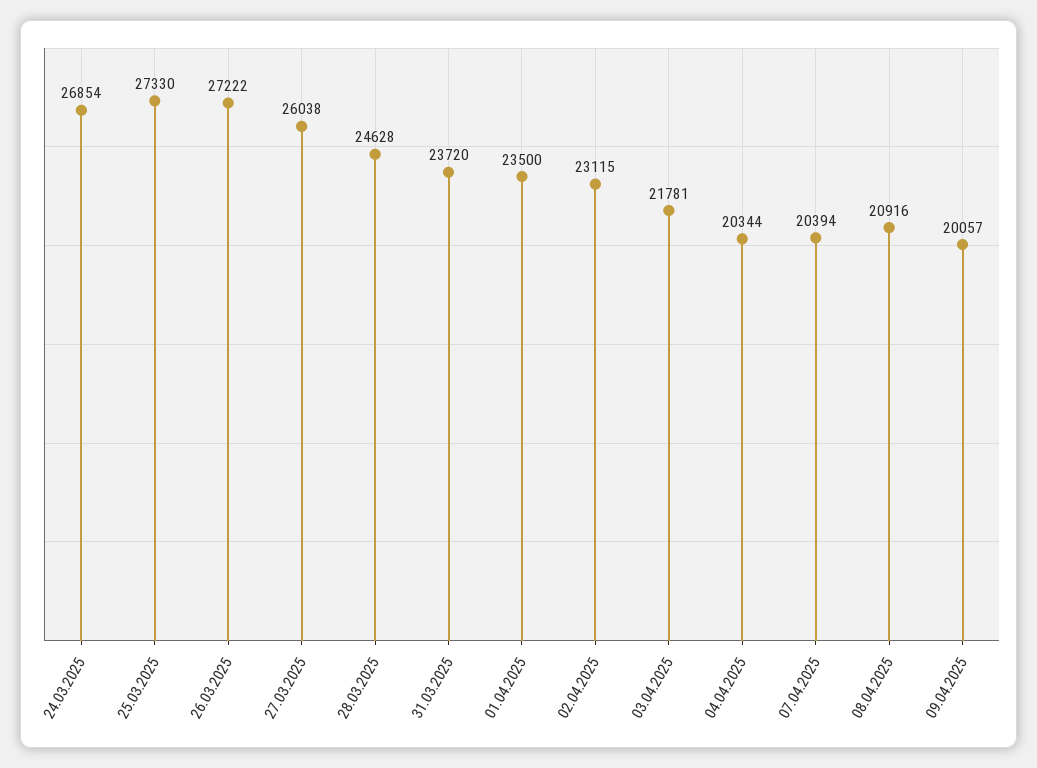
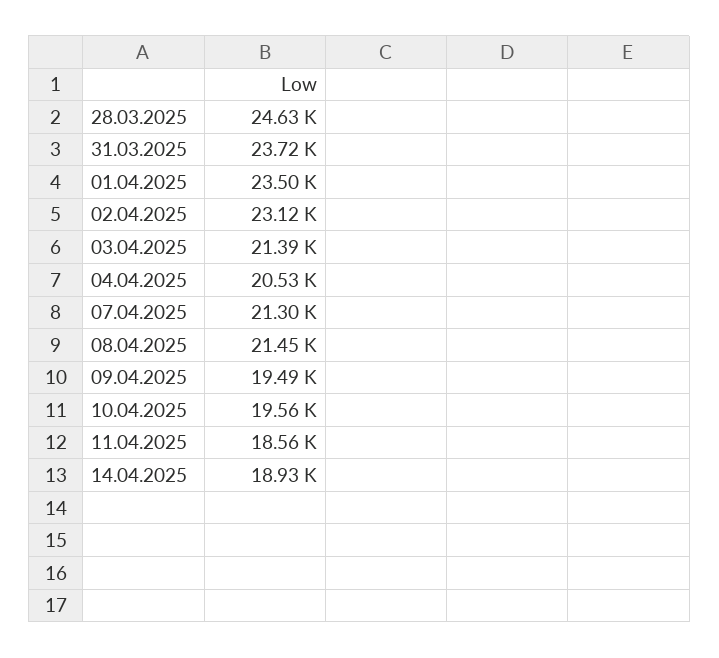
24.03.2025: 26854 -> none
25.03.2025: 27330 -> none
26.03.2025: 27222 -> none
27.03.2025: 26038 -> none
03.04.2025: 21781 -> 21390
04.04.2025: 20344 -> 20530
07.04.2025: 20394 -> 21300
08.04.2025: 20916 -> 21450
09.04.2025: 20057 -> 19490
10.04.2025: none -> 19560
11.04.2025: none -> 18560
14.04.2025: none -> 18930

